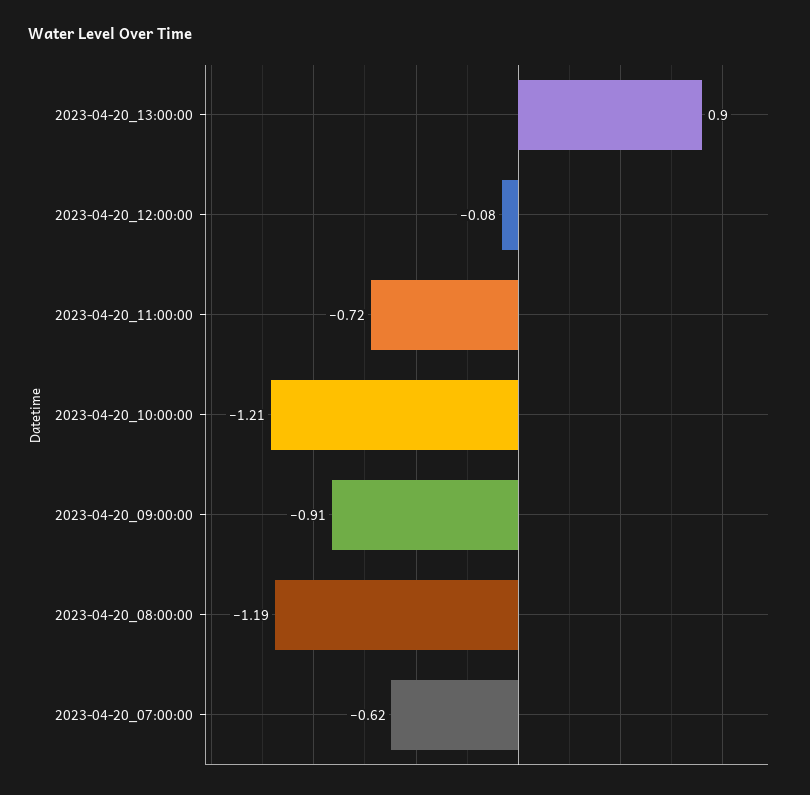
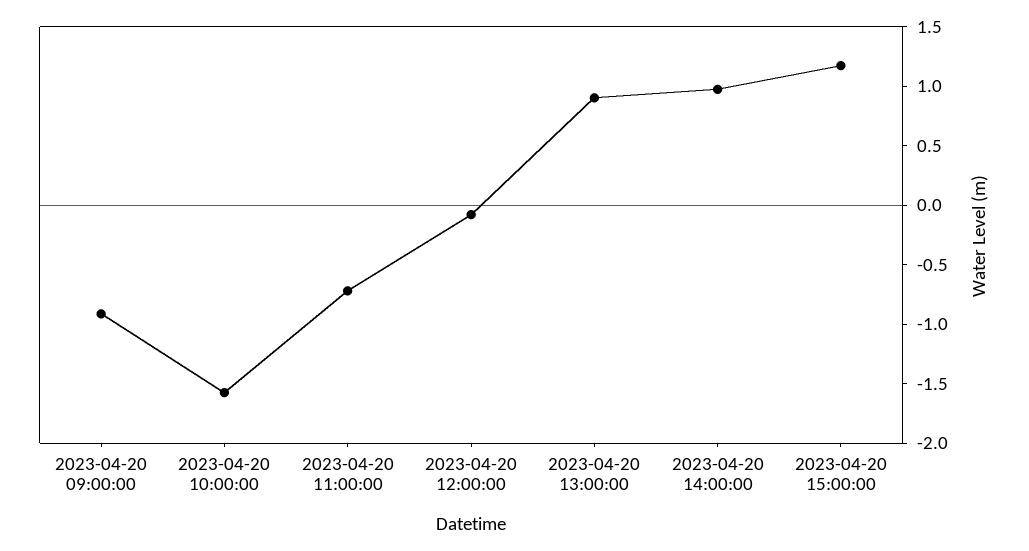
2023-04-20_10:00:00: -1.21 -> -1.6
2023-04-20_08:00:00: -1.19 -> none
2023-04-20_07:00:00: -0.62 -> none
2023-04-20 14:00:00: none -> 1
2023-04-20 15:00:00: none -> 1.2

